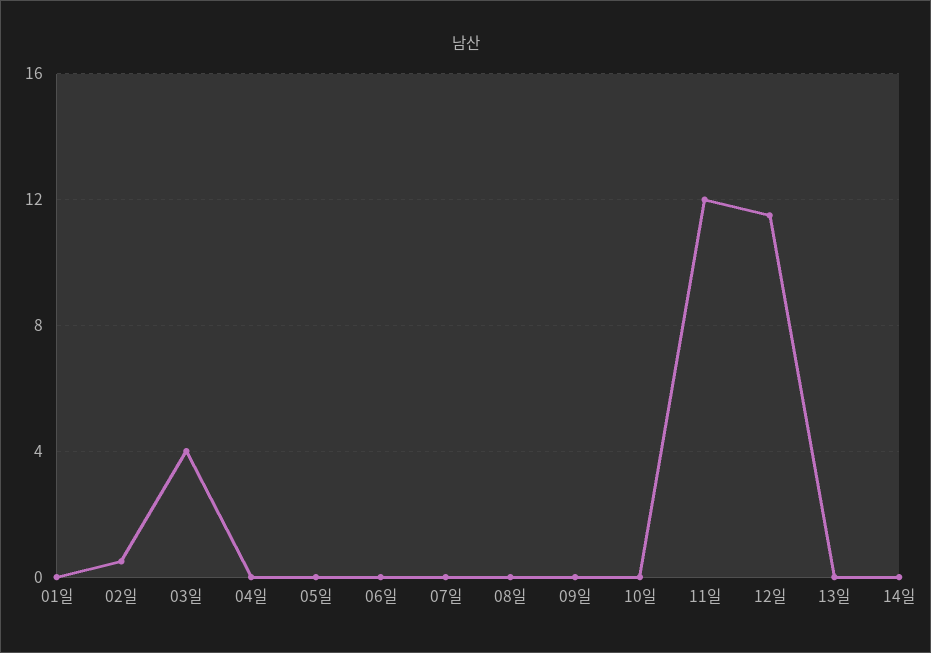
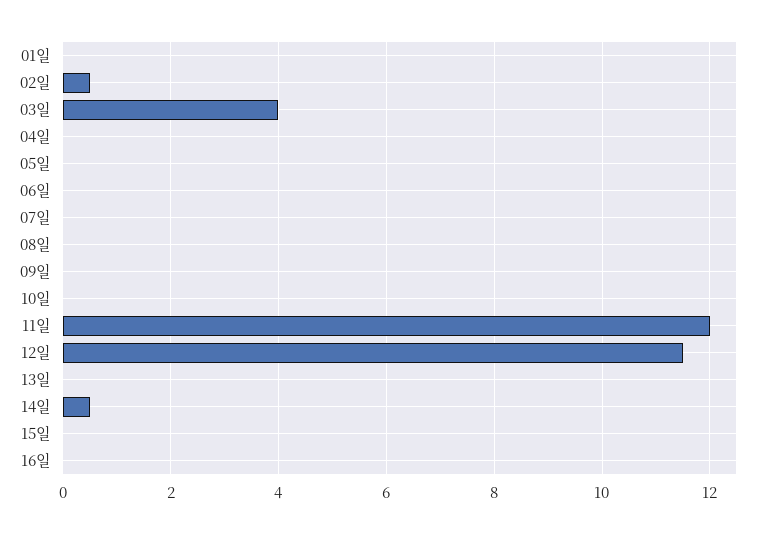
14일: 0 -> 0.5
15일: none -> 0
16일: none -> 0

